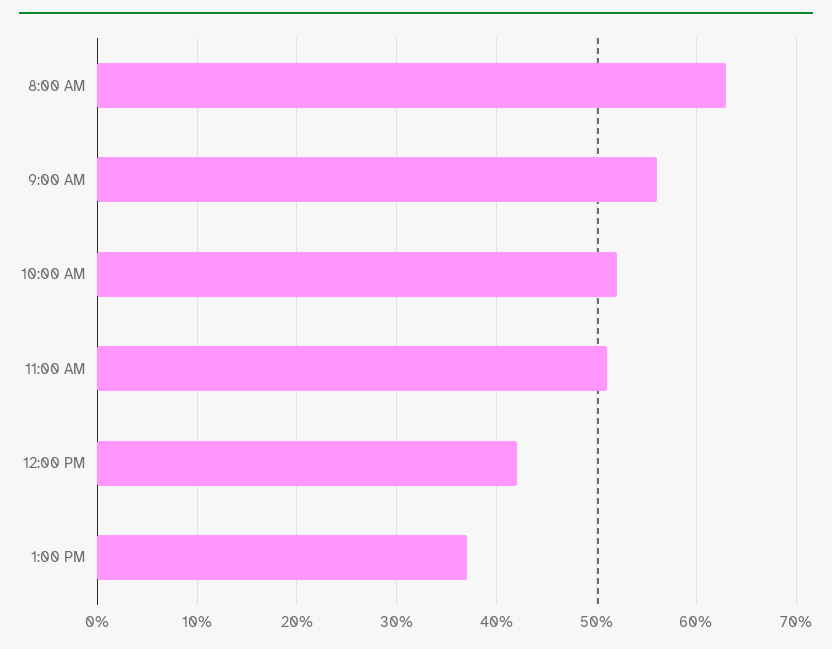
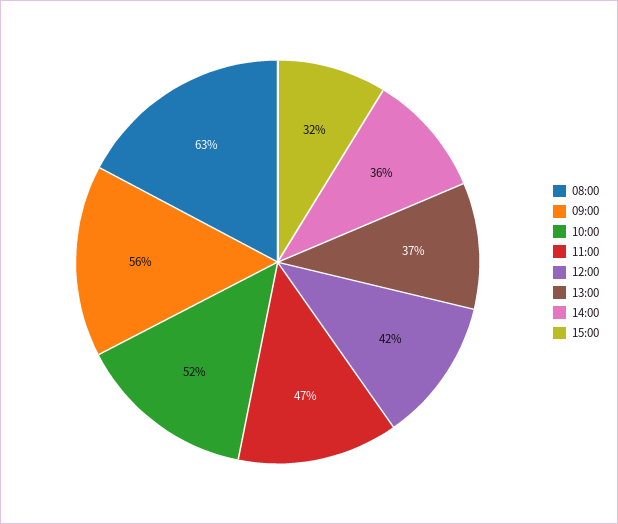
11:00 AM: 51 -> 47
14:00: none -> 36
15:00: none -> 32

